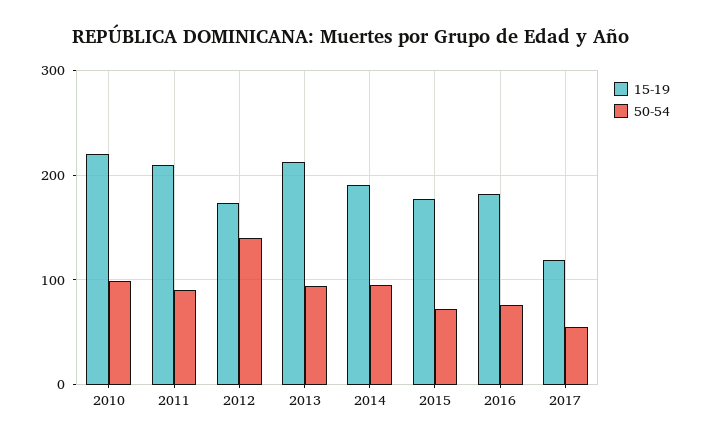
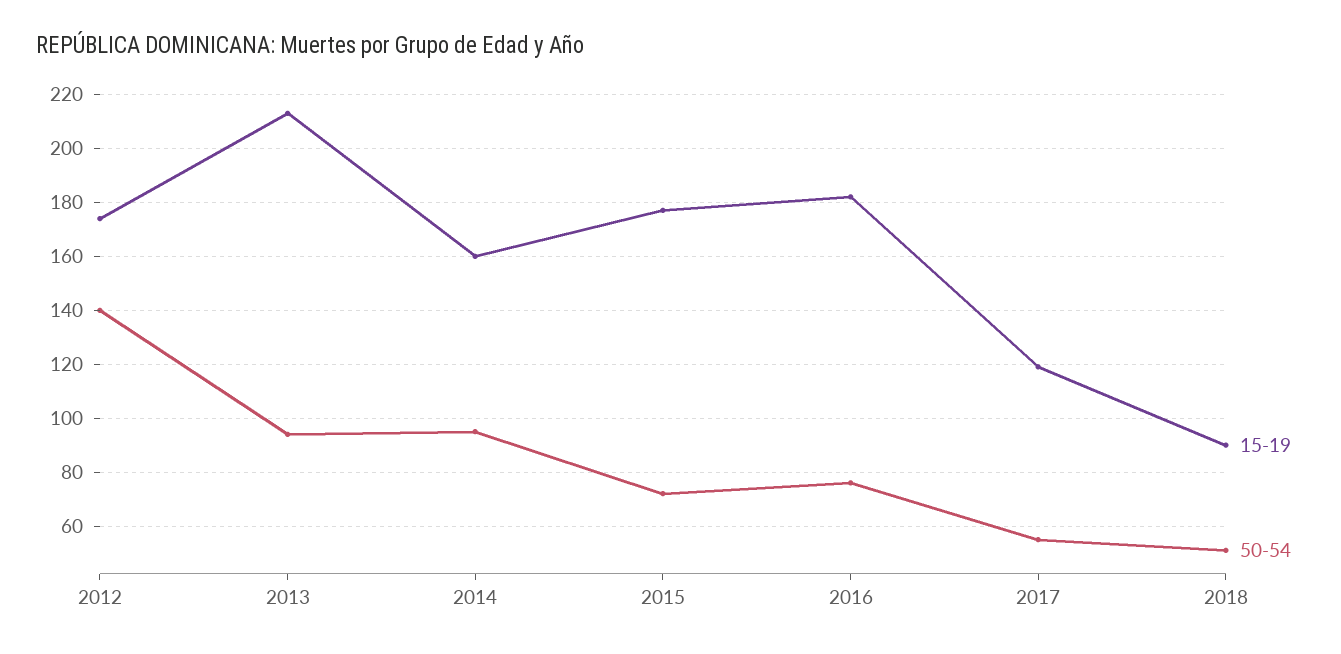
15-19, 2010: 220 -> none
50-54, 2010: 100 -> none
15-19, 2011: 210 -> none
50-54, 2011: 90 -> none
15-19, 2014: 190 -> 160
15-19, 2018: none -> 90
50-54, 2018: none -> 50

